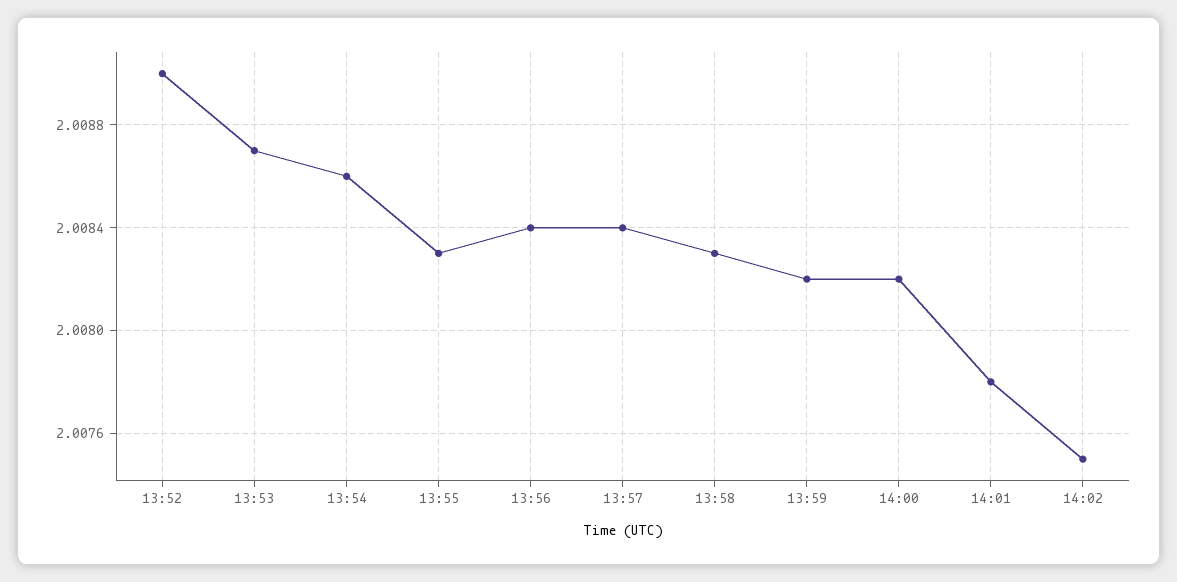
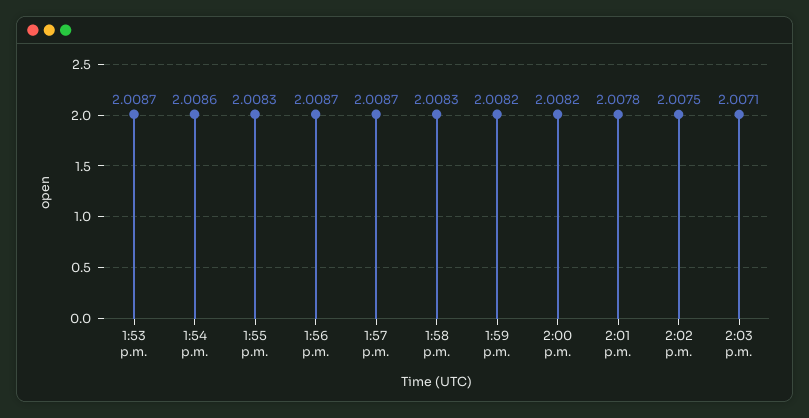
13:52: 2.009 -> none
13:56: 2.0084 -> 2.0087
13:57: 2.0084 -> 2.0087
2:03 p.m.: none -> 2.0071

